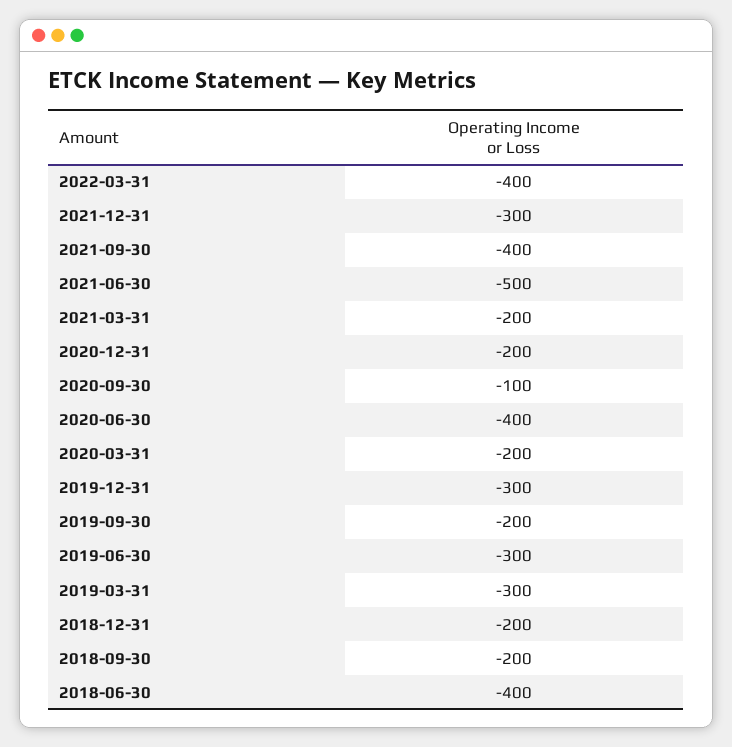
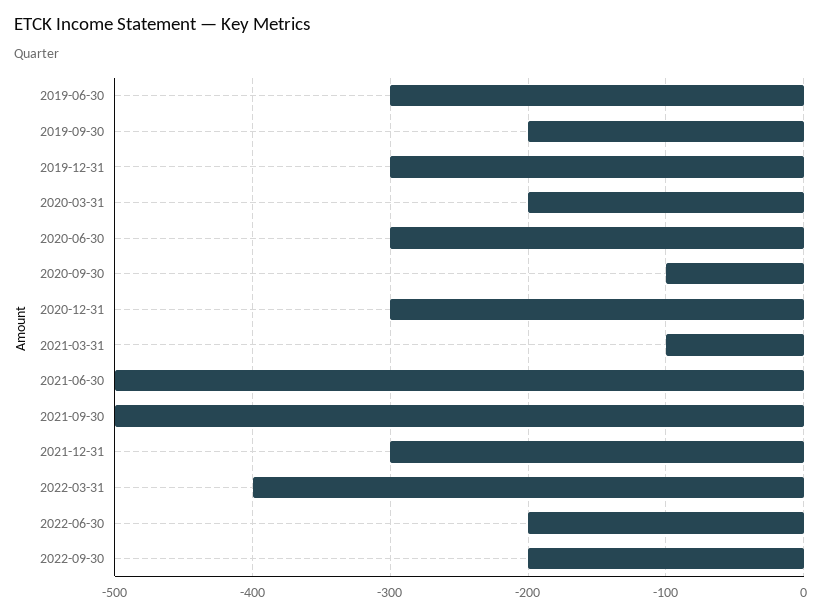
2021-09-30: -400 -> -500
2021-03-31: -200 -> -100
2020-12-31: -200 -> -300
2020-06-30: -400 -> -300
2019-03-31: -300 -> none
2018-12-31: -200 -> none
2018-09-30: -200 -> none
2018-06-30: -400 -> none
2022-06-30: none -> -200
2022-09-30: none -> -200

